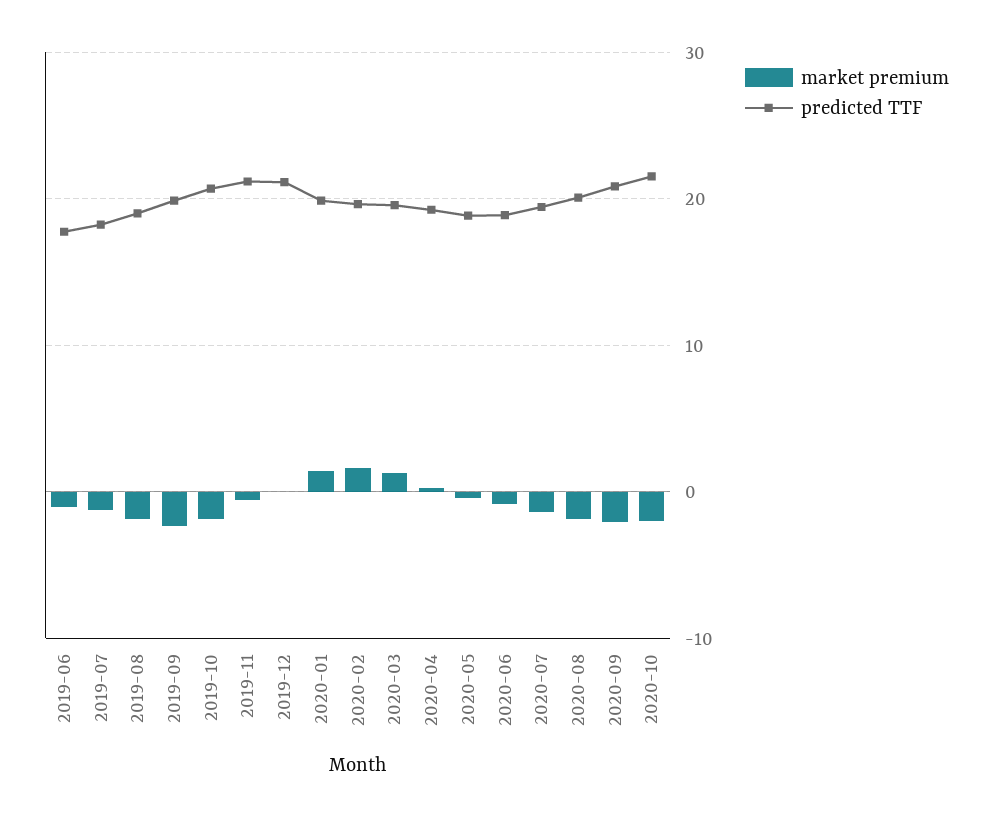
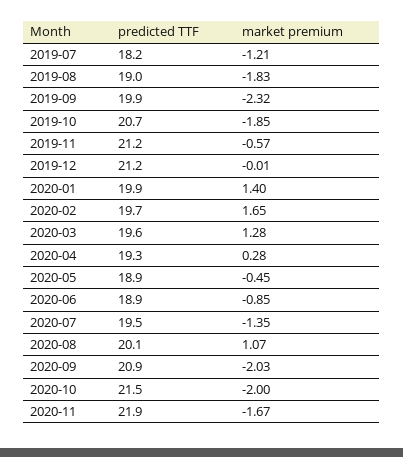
market premium, 2019-06: -1 -> none
predicted TTF, 2019-06: 18 -> none
market premium, 2020-08: -2 -> 1.07
predicted TTF, 2020-11: none -> 21.9
market premium, 2020-11: none -> -1.67

